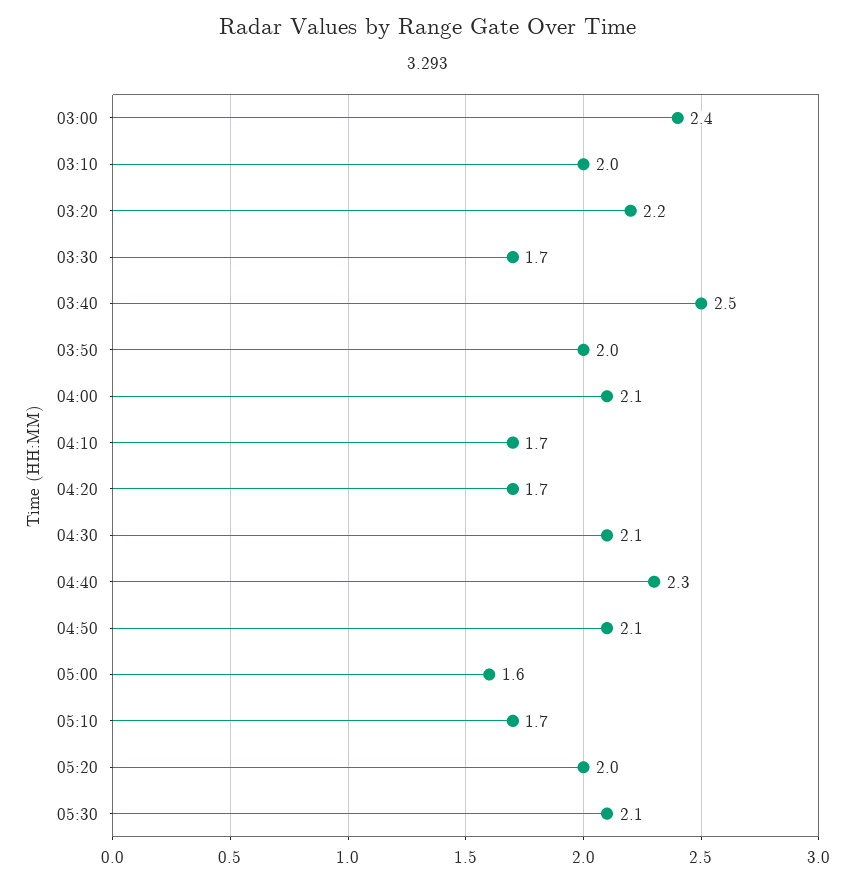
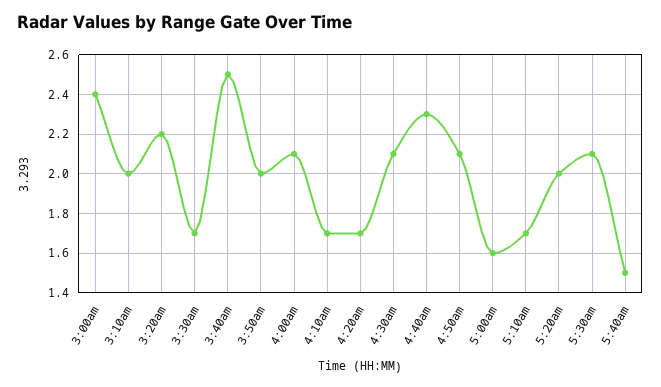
5:40am: none -> 1.5

